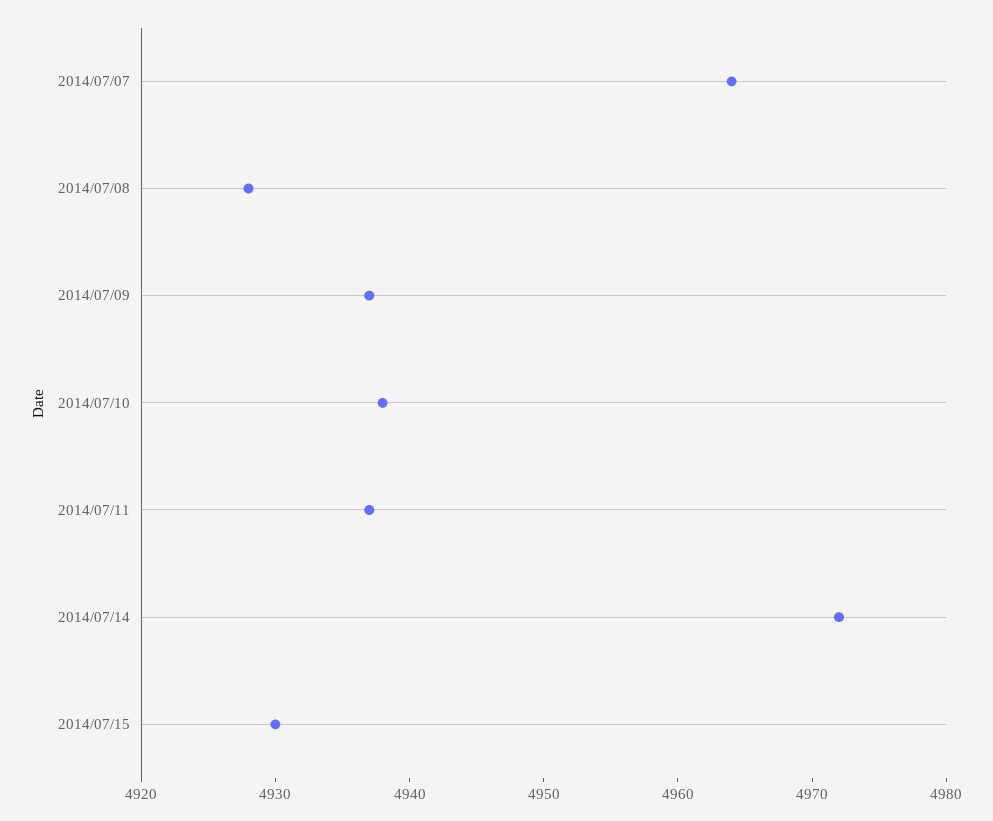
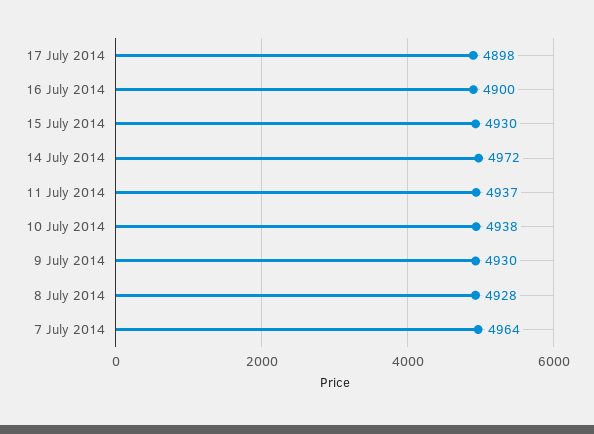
2014/07/09: 4937 -> 4930
17 July 2014: none -> 4898
16 July 2014: none -> 4900

